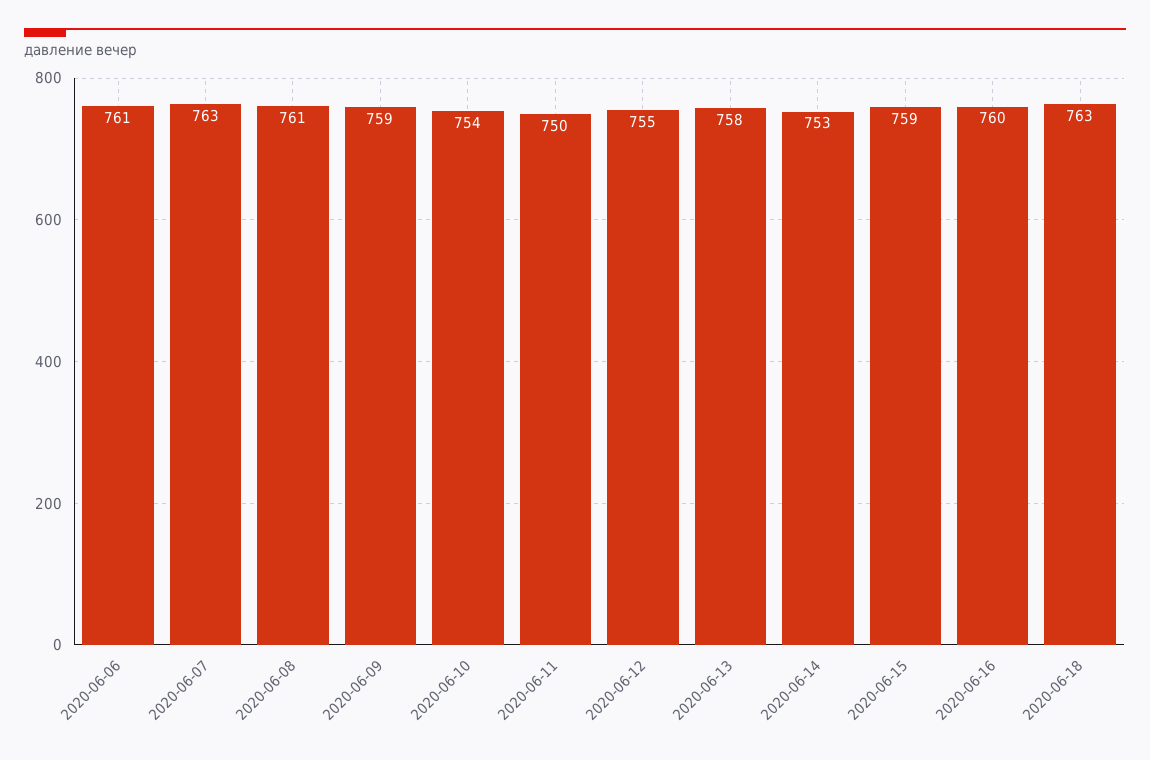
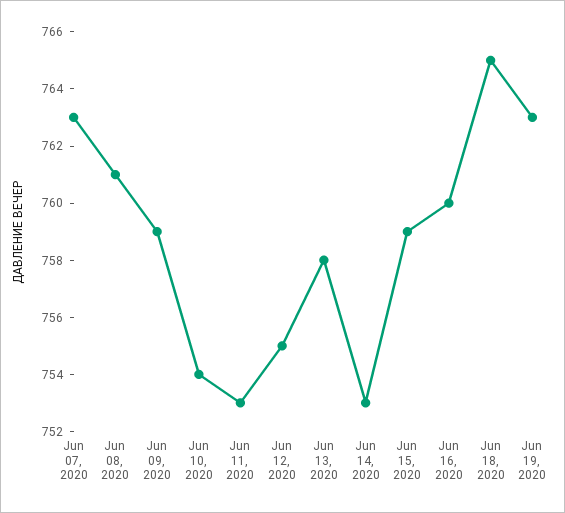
2020-06-06: 761 -> none
2020-06-11: 750 -> 753
2020-06-18: 763 -> 765
Jun 19, 2020: none -> 763

